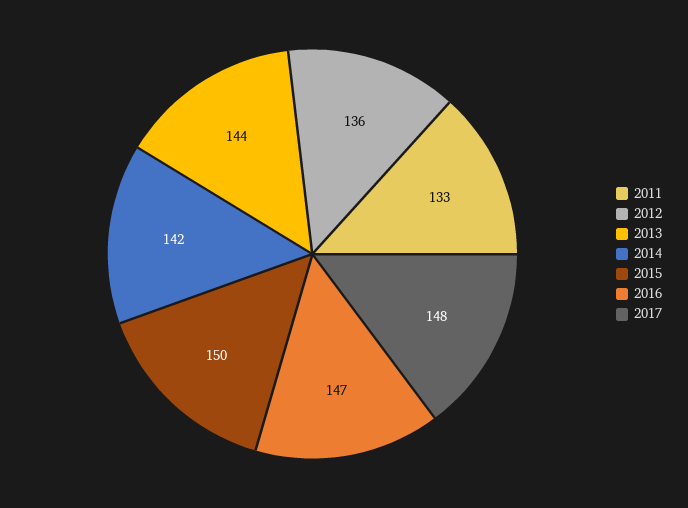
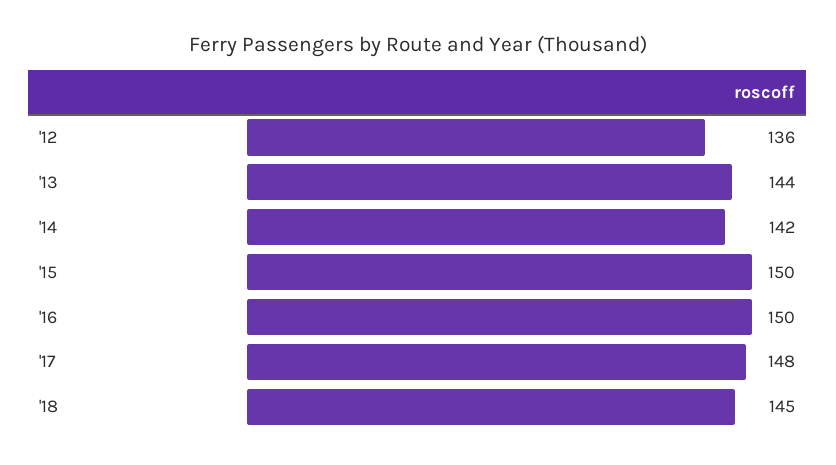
2011: 133 -> none
2016: 147 -> 150
'18: none -> 145

